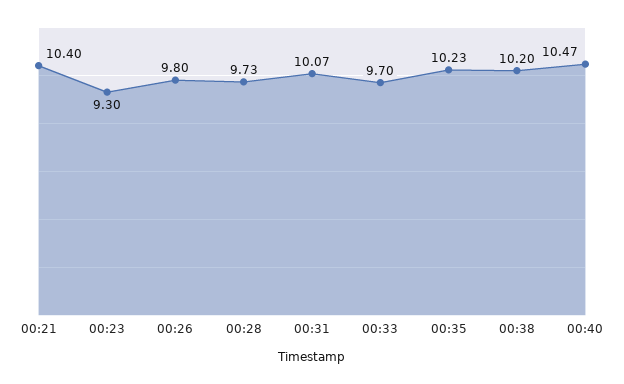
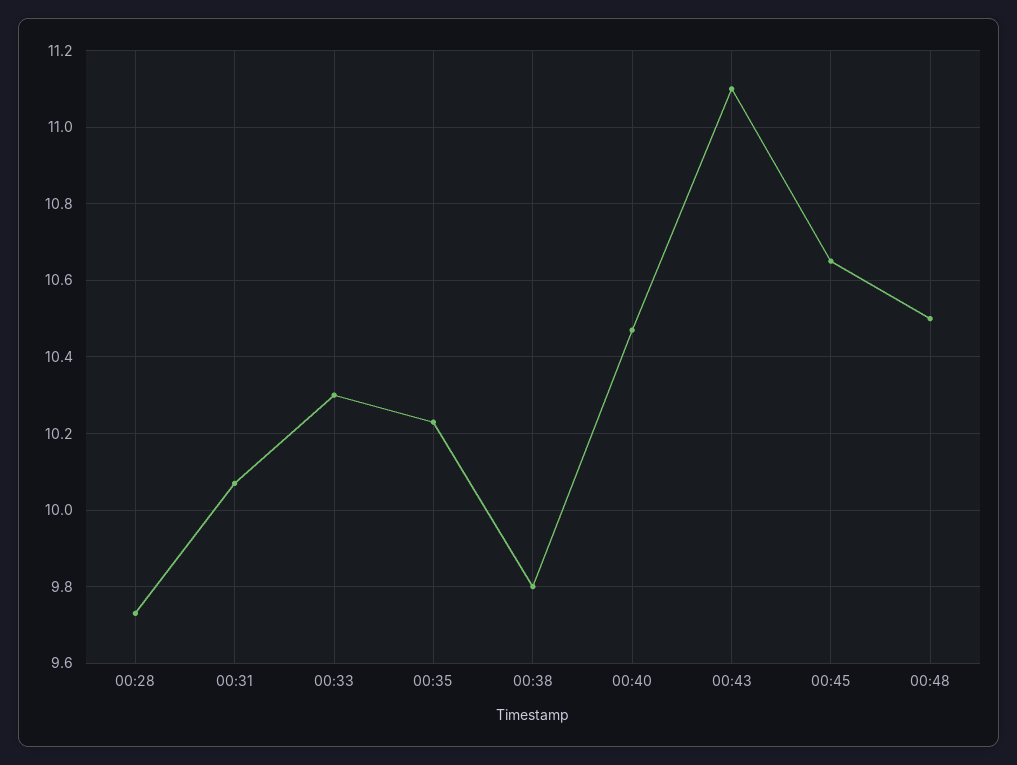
00:21: 10.4 -> none
00:23: 9.3 -> none
00:26: 9.8 -> none
00:33: 9.7 -> 10.3
00:38: 10.2 -> 9.8
00:43: none -> 11.1
00:45: none -> 10.65
00:48: none -> 10.5

